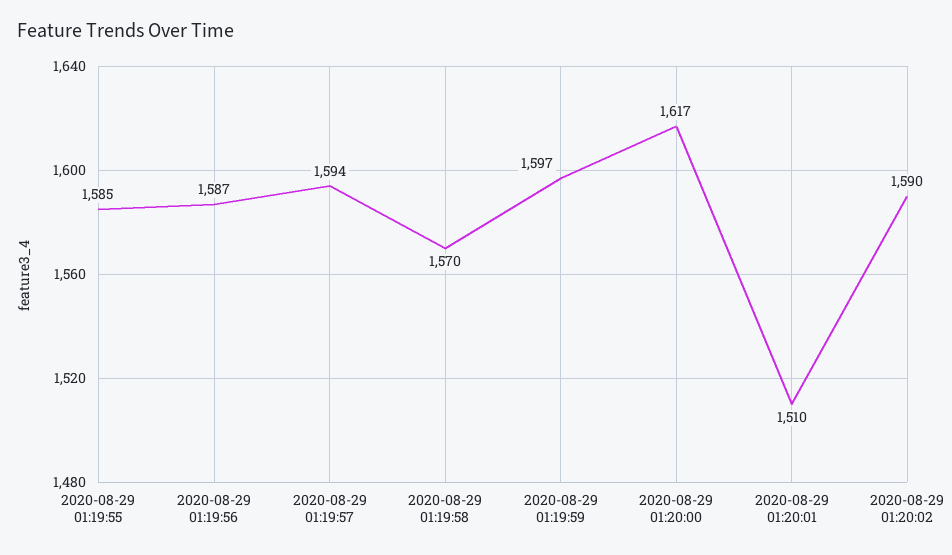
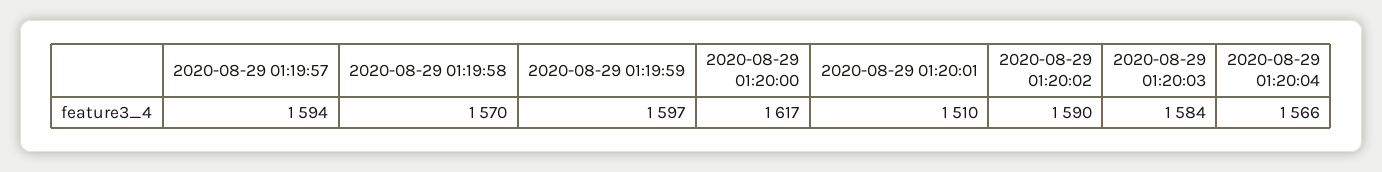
2020-08-29 01:19:55: 1585 -> none
2020-08-29 01:19:56: 1587 -> none
2020-08-29 01:20:03: none -> 1584
2020-08-29 01:20:04: none -> 1566

